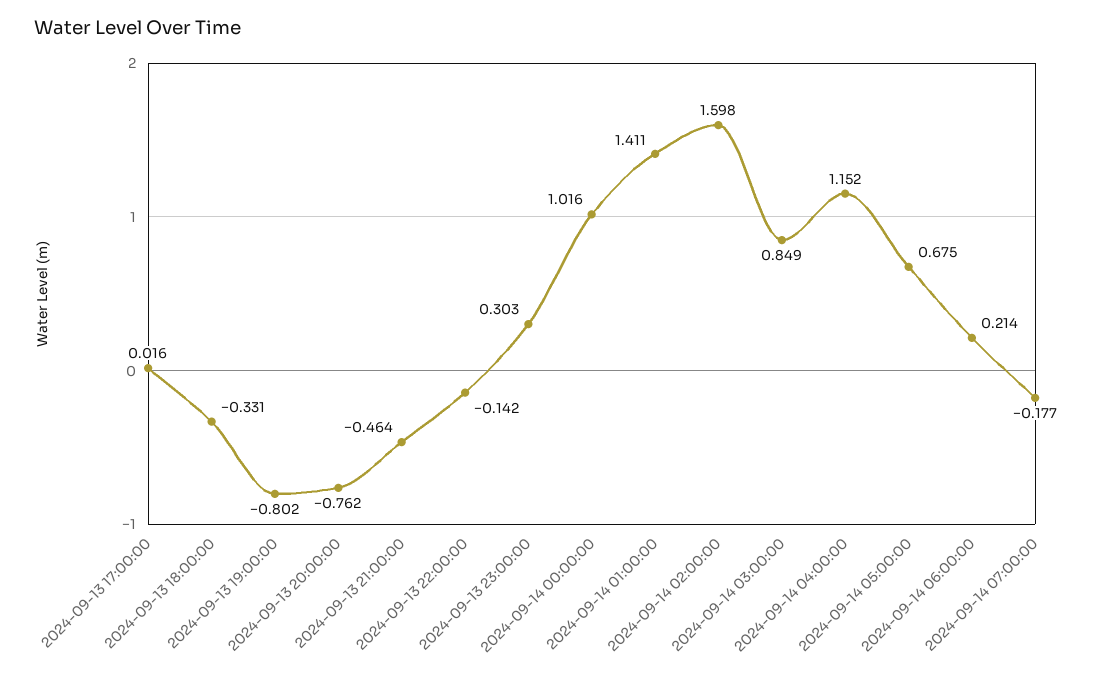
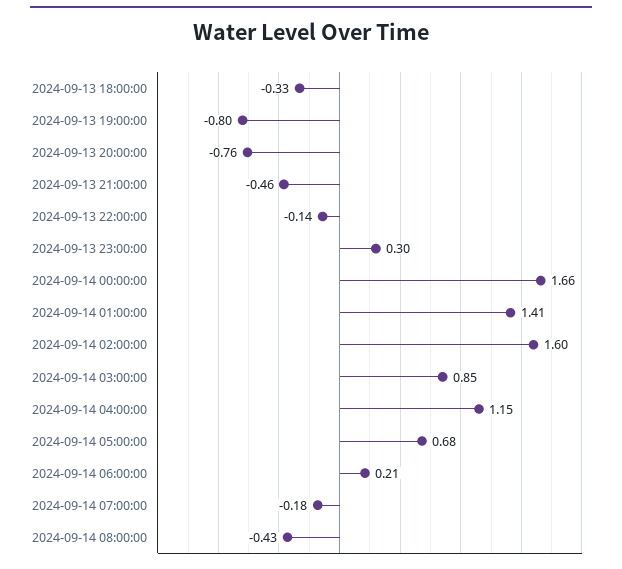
2024-09-13 17:00:00: 0.016 -> none
2024-09-14 00:00:00: 1.016 -> 1.66
2024-09-14 08:00:00: none -> -0.43

